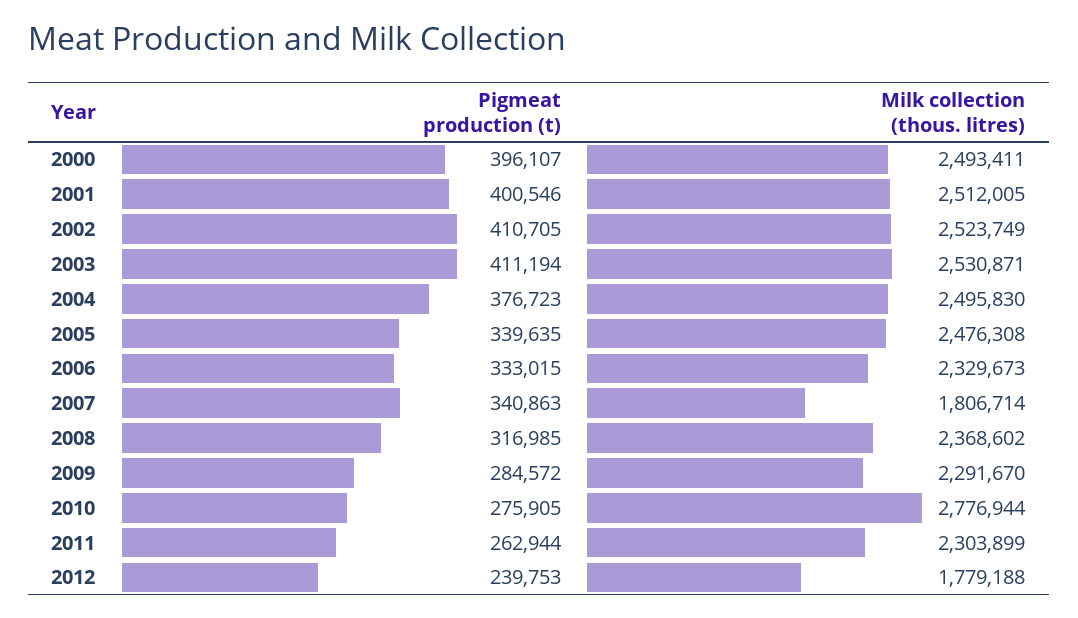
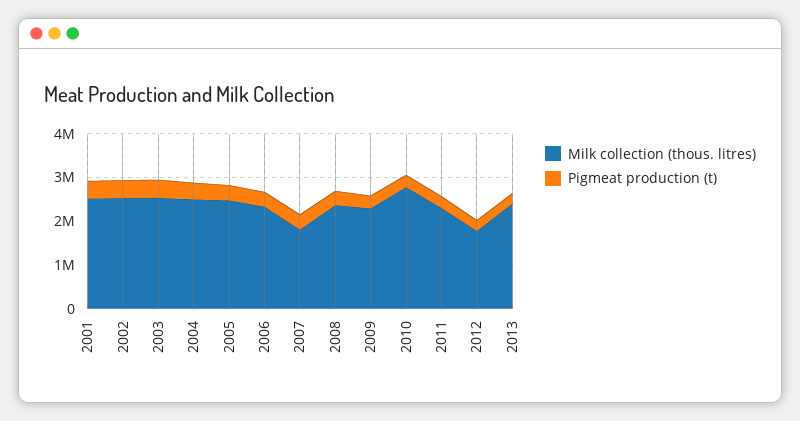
Pigmeat production (t), 2000: 396107 -> none
Milk collection (thous. litres), 2000: 2493411 -> none
Milk collection (thous. litres), 2013: none -> 2400000
Pigmeat production (t), 2013: none -> 200000

